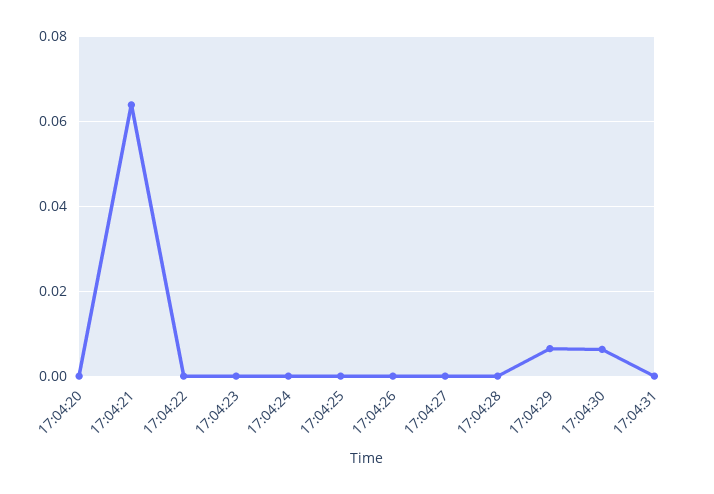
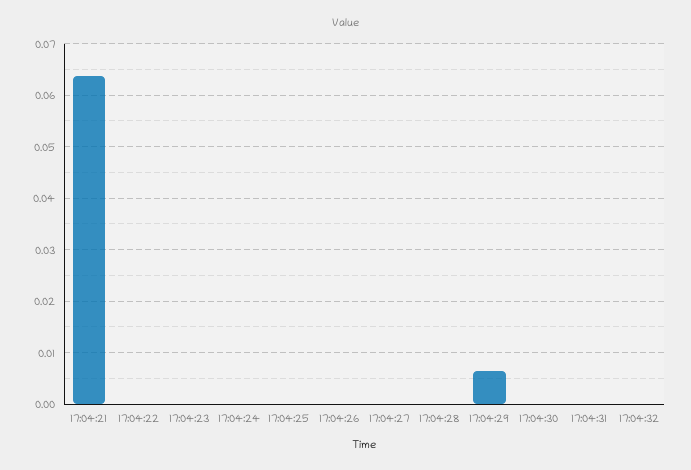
17:04:20: 0 -> none
17:04:30: 0.006 -> 0
17:04:32: none -> 0

